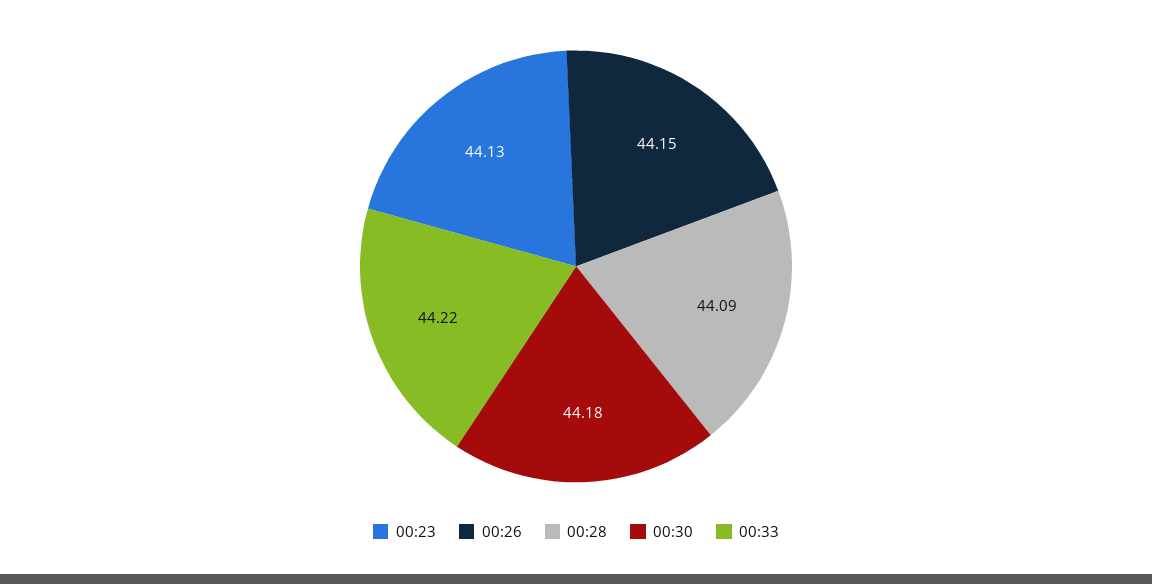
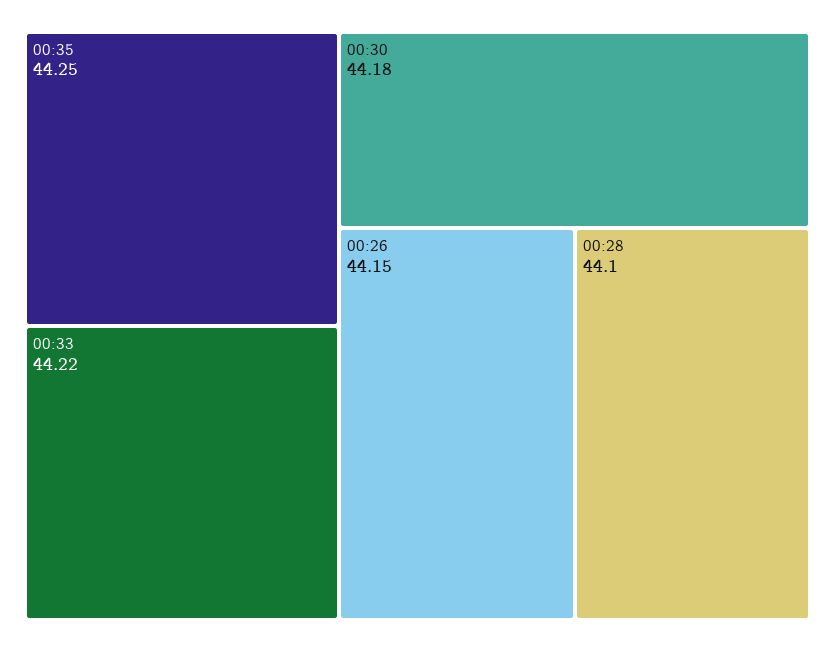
00:23: 44.13 -> none
00:28: 44.09 -> 44.1
00:35: none -> 44.25

